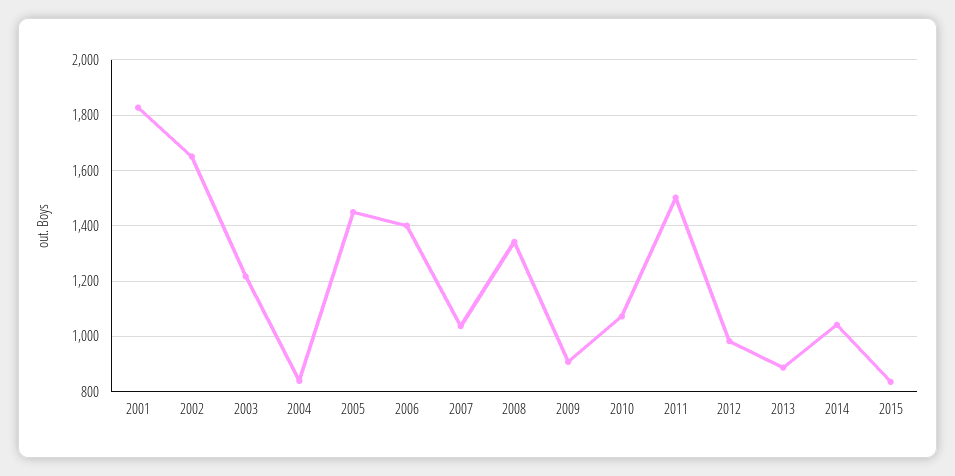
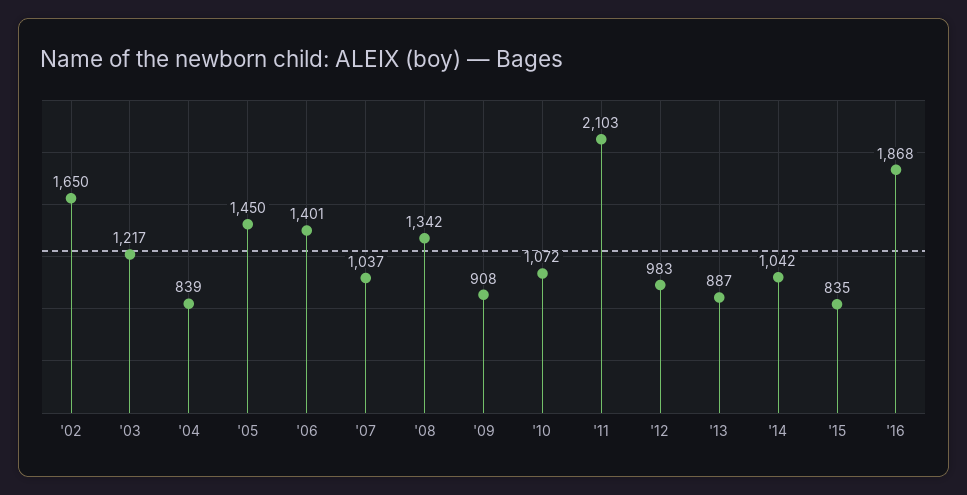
2001: 1825 -> none
2011: 1500 -> 2103
'16: none -> 1868

